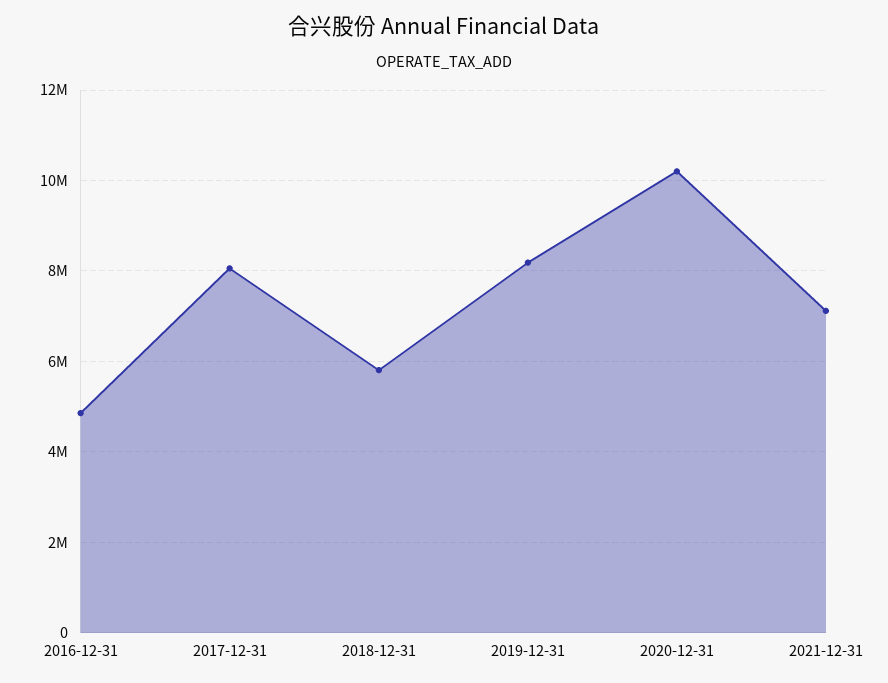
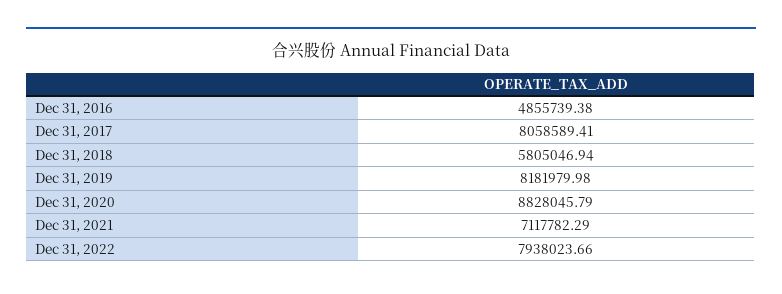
2020-12-31: 10200000 -> 8828045.79
Dec 31, 2022: none -> 7938023.66

